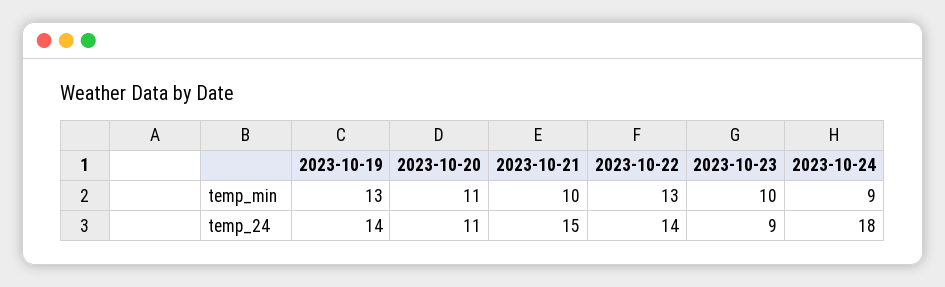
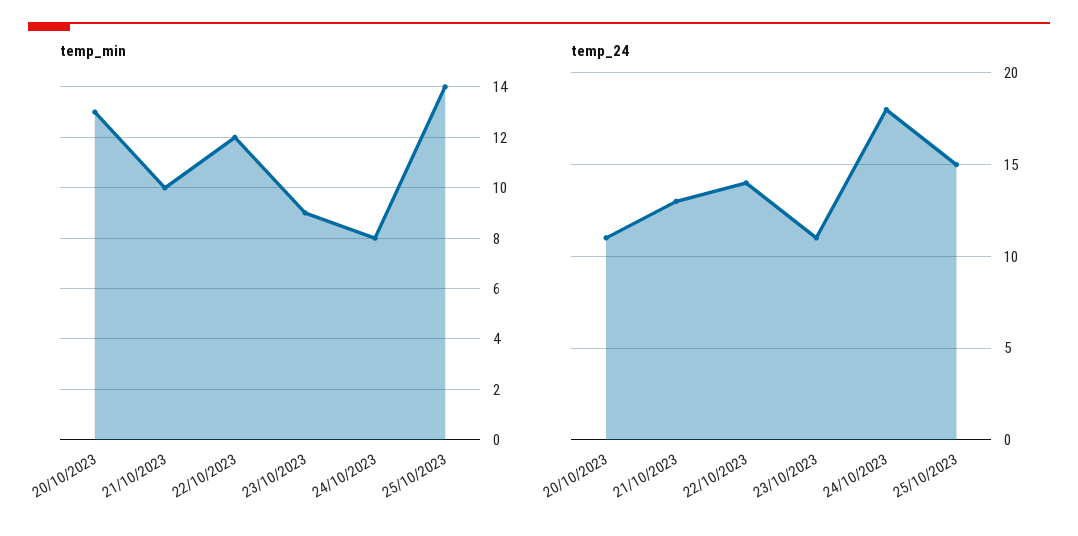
temp_min, 2023-10-19: 13 -> none
temp_min, 2023-10-20: 11 -> 13
temp_min, 2023-10-22: 13 -> 12
temp_min, 2023-10-23: 10 -> 9
temp_min, 2023-10-24: 9 -> 8
temp_24, 2023-10-19: 14 -> none
temp_24, 2023-10-21: 15 -> 13
temp_24, 2023-10-23: 9 -> 11
temp_min, 25/10/2023: none -> 14
temp_24, 25/10/2023: none -> 15

